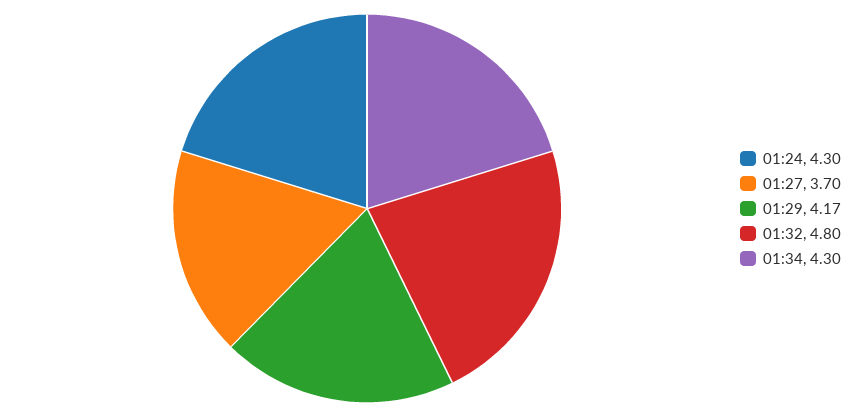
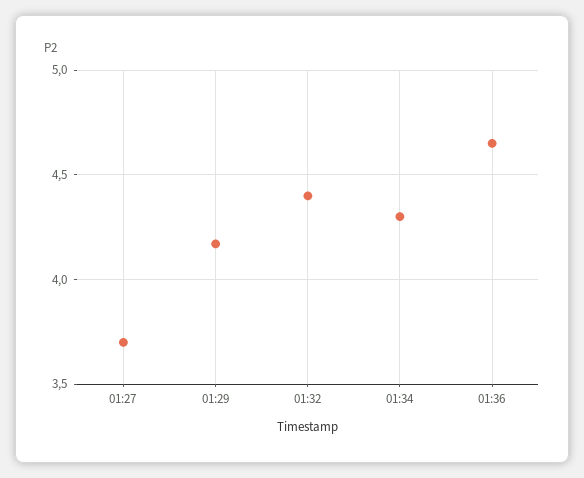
01:24: 4.3 -> none
01:32: 4.8 -> 4.4
01:36: none -> 4.65

